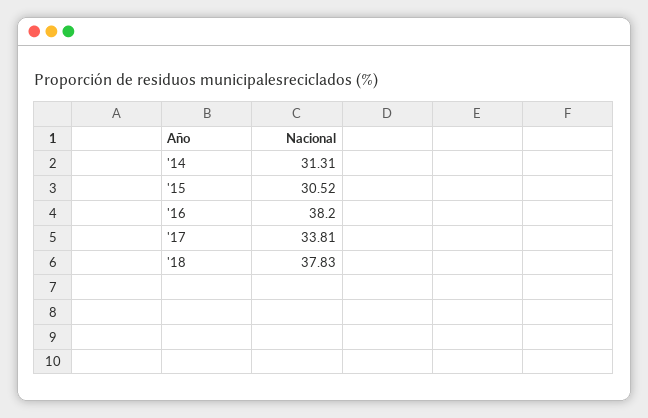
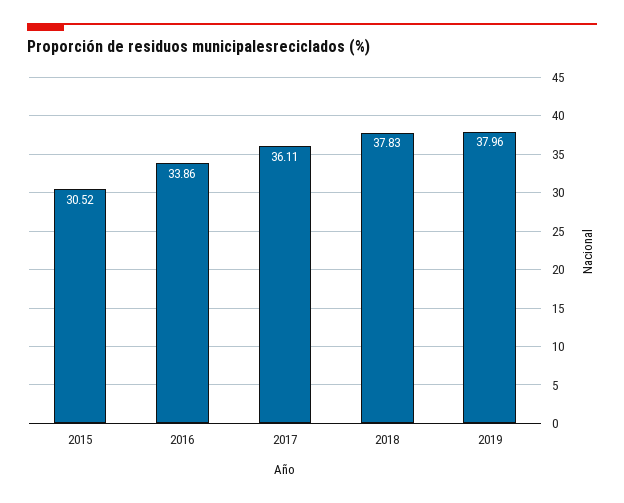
'14: 31.31 -> none
'16: 38.2 -> 33.86
'17: 33.81 -> 36.11
2019: none -> 37.96

